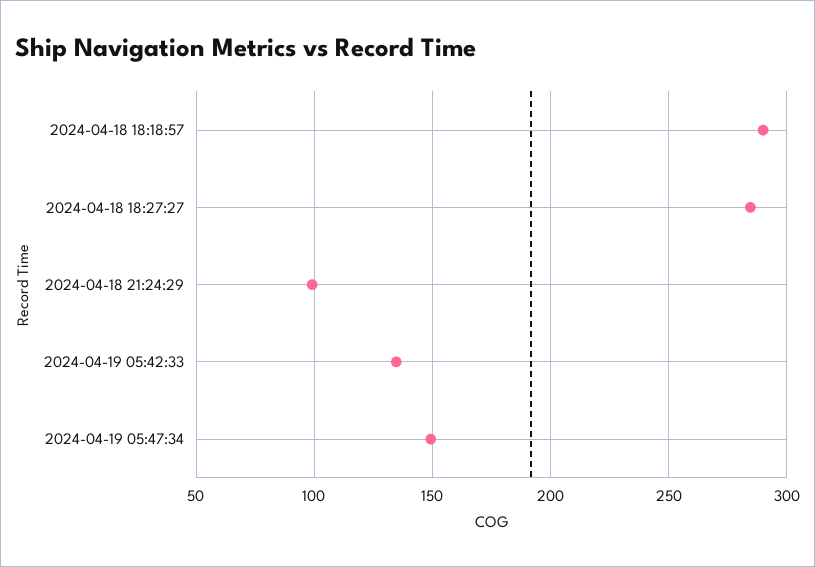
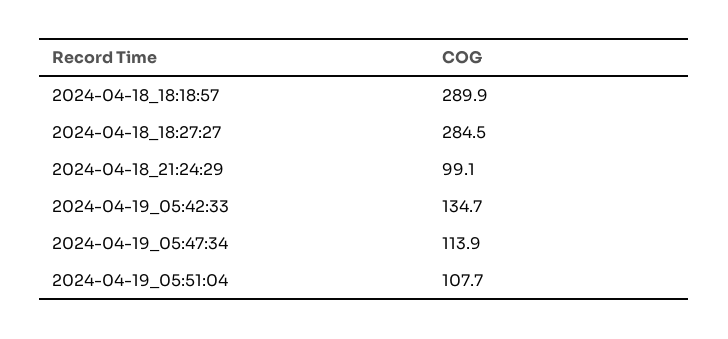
2024-04-19 05:47:34: 150 -> 113.9
2024-04-19_05:51:04: none -> 107.7

